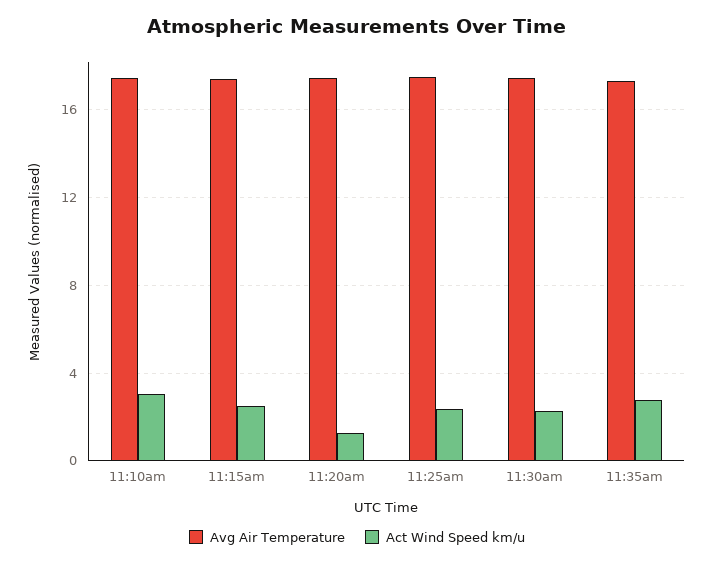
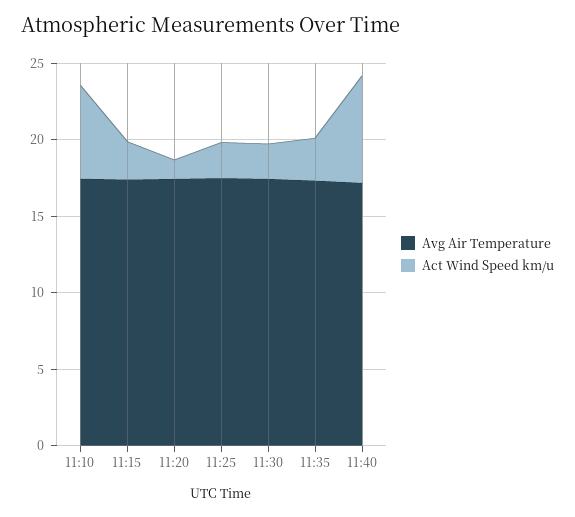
Act Wind Speed km/u, 11:10am: 3 -> 6
Avg Air Temperature, 11:40: none -> 17
Act Wind Speed km/u, 11:40: none -> 7

